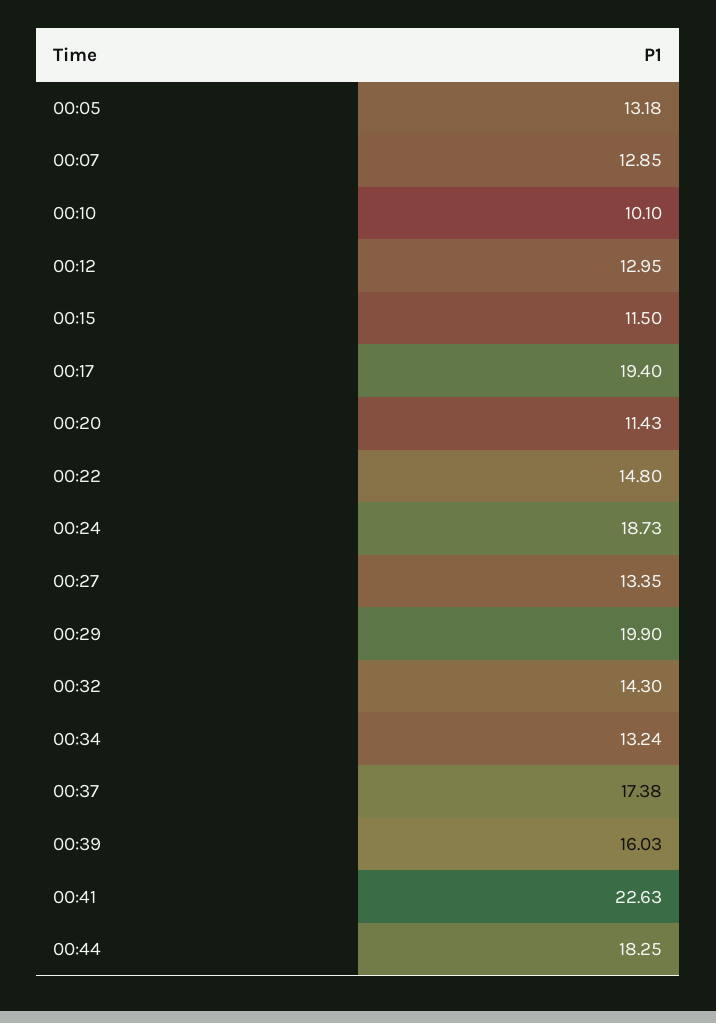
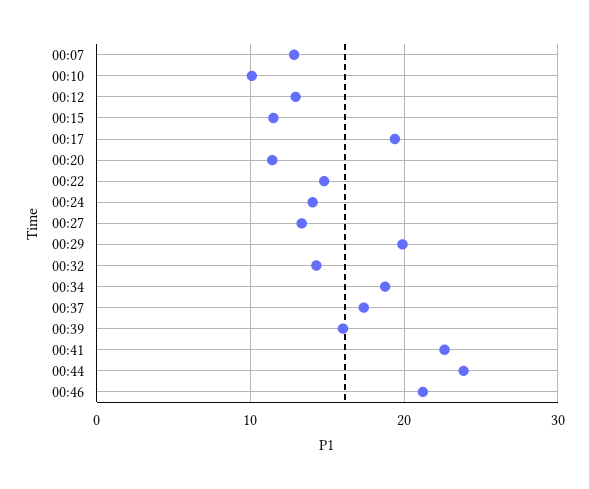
00:05: 13.18 -> none
00:24: 18.73 -> 14
00:34: 13.24 -> 19
00:44: 18.25 -> 24
00:46: none -> 21

